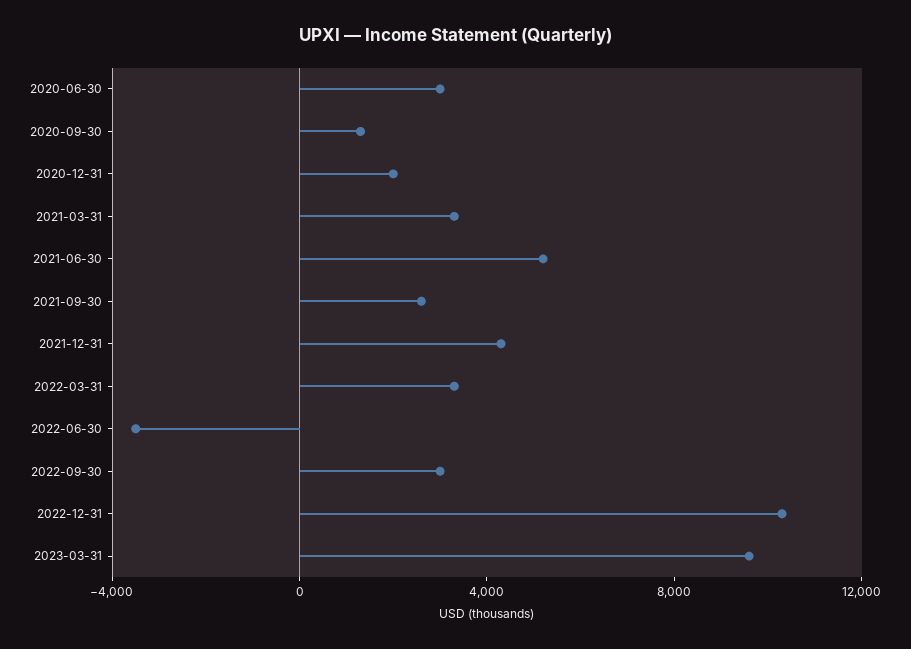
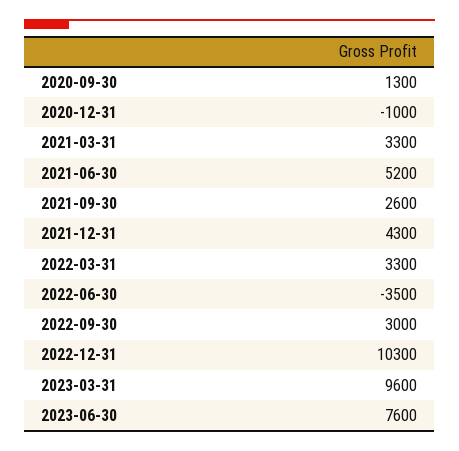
2020-06-30: 3000 -> none
2020-12-31: 2000 -> -1000
2023-06-30: none -> 7600

